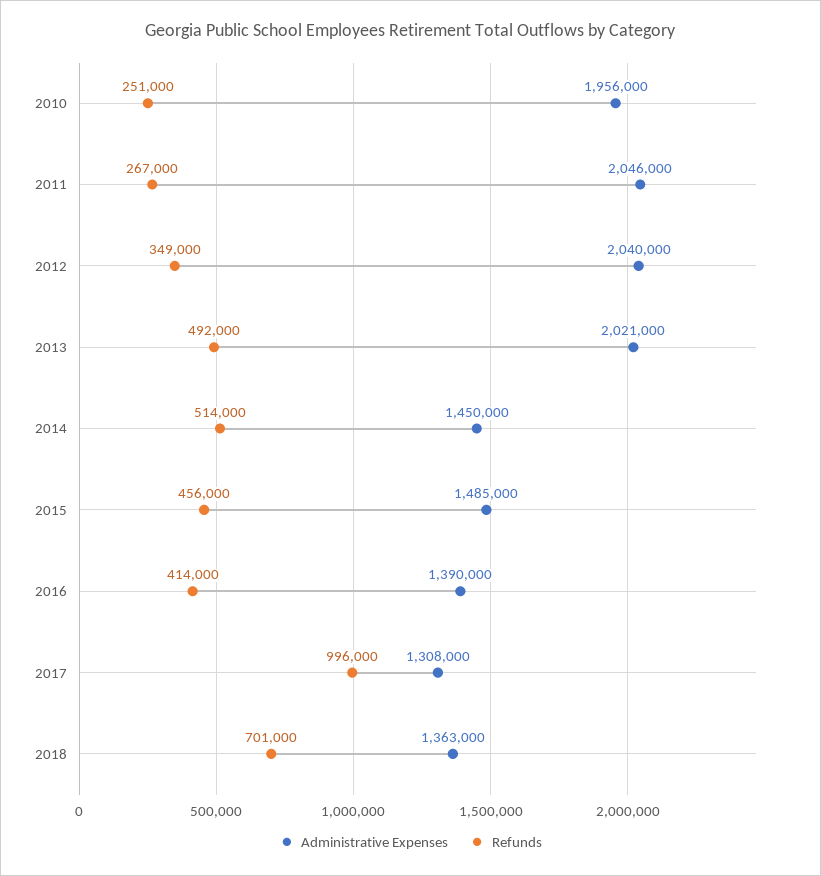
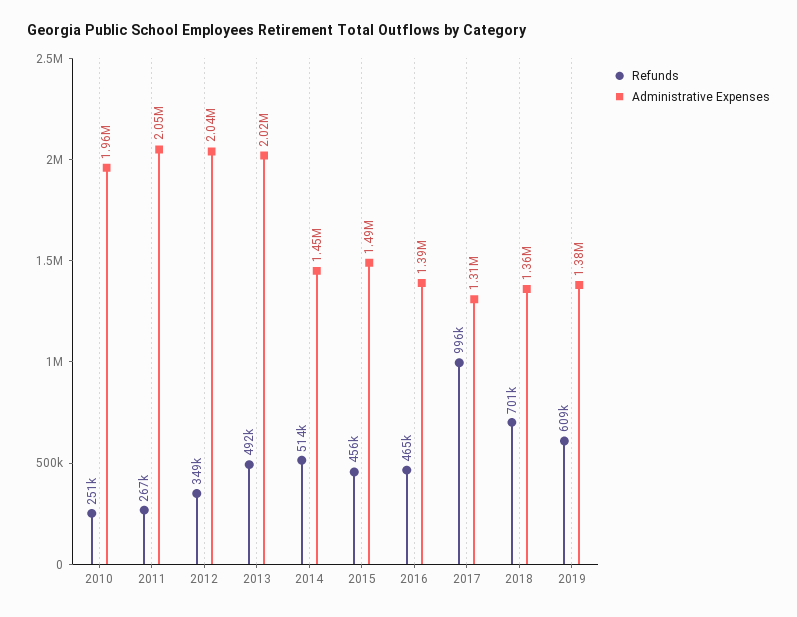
Refunds, 2016: 414000 -> 465000
Refunds, 2019: none -> 609000
Administrative Expenses, 2019: none -> 1380000

